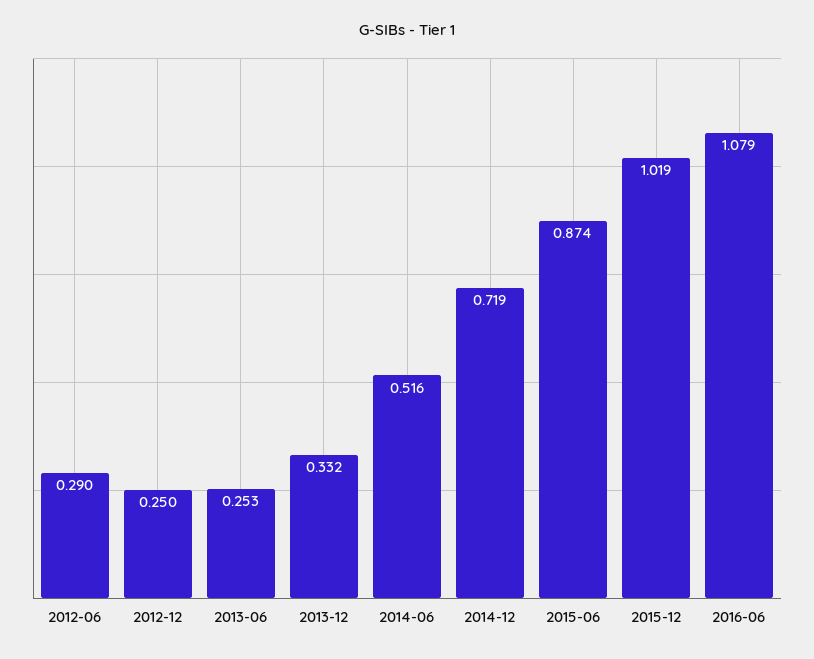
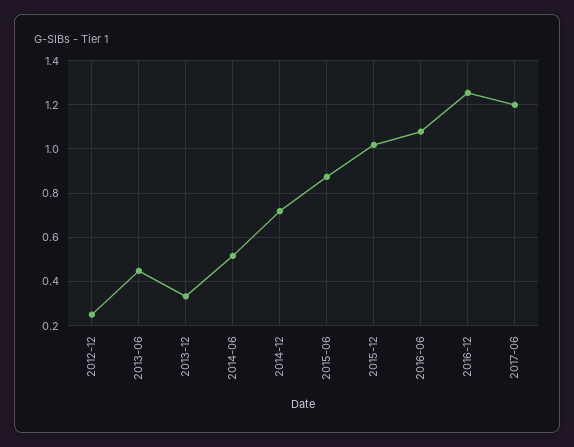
2012-06: 0.29 -> none
2013-06: 0.253 -> 0.45
2016-12: none -> 1.25
2017-06: none -> 1.2

